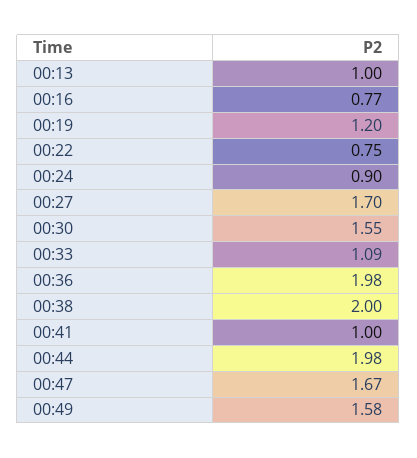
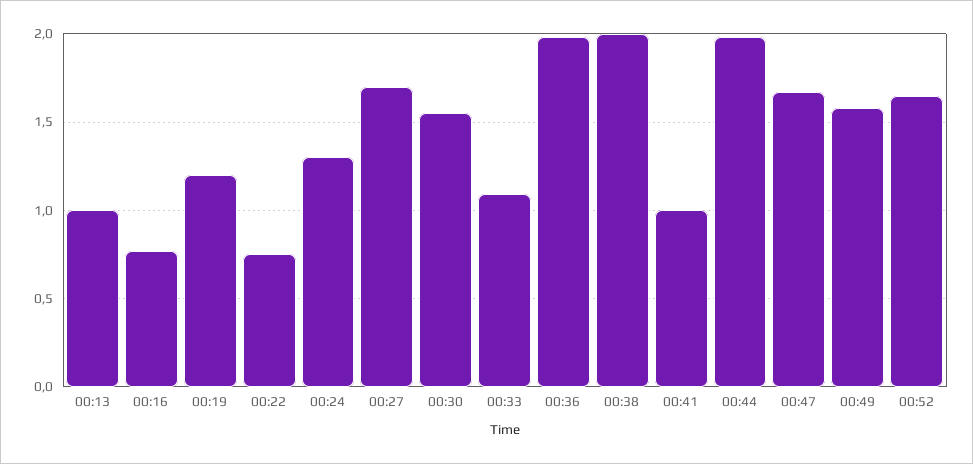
00:24: 0.9 -> 1.3
00:52: none -> 1.65

